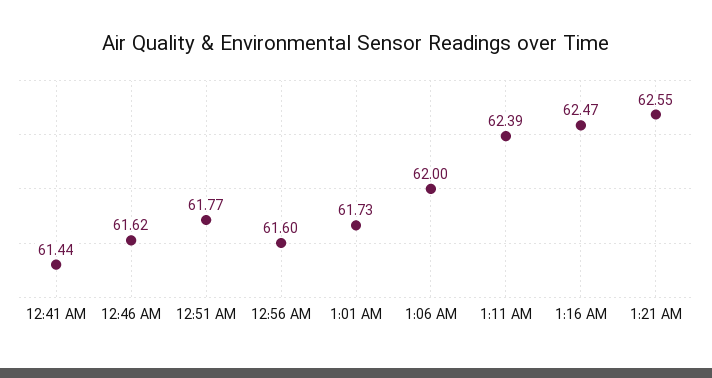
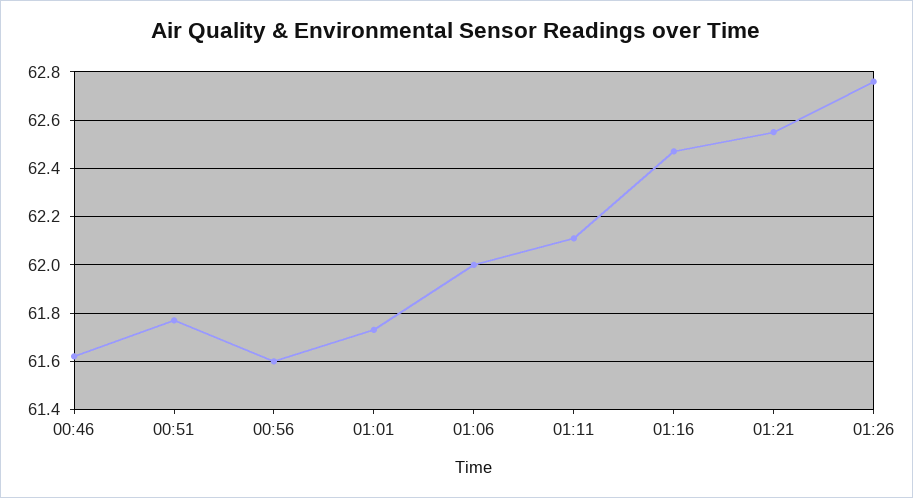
12:41 AM: 61.44 -> none
1:11 AM: 62.39 -> 62.1
01:26: none -> 62.75

